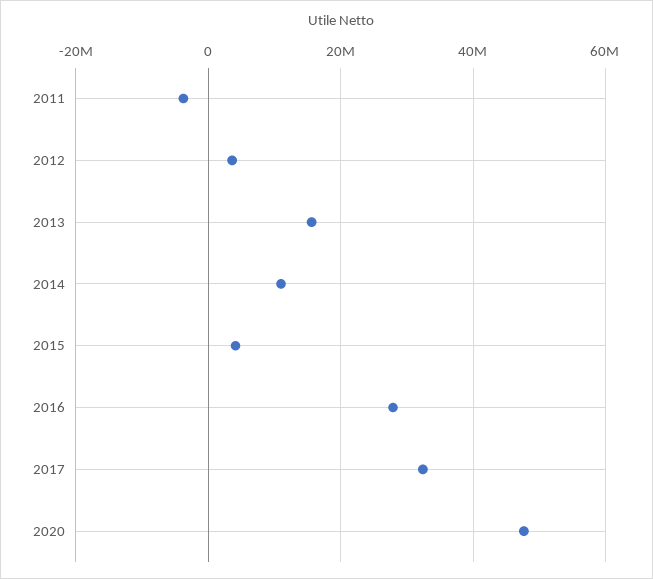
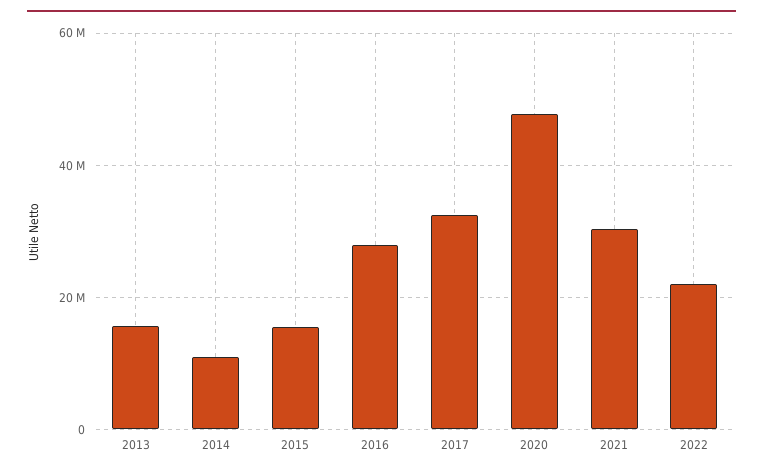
2011: -4000000 -> none
2012: 4000000 -> none
2015: 4000000 -> 16000000
2021: none -> 30000000
2022: none -> 22000000

